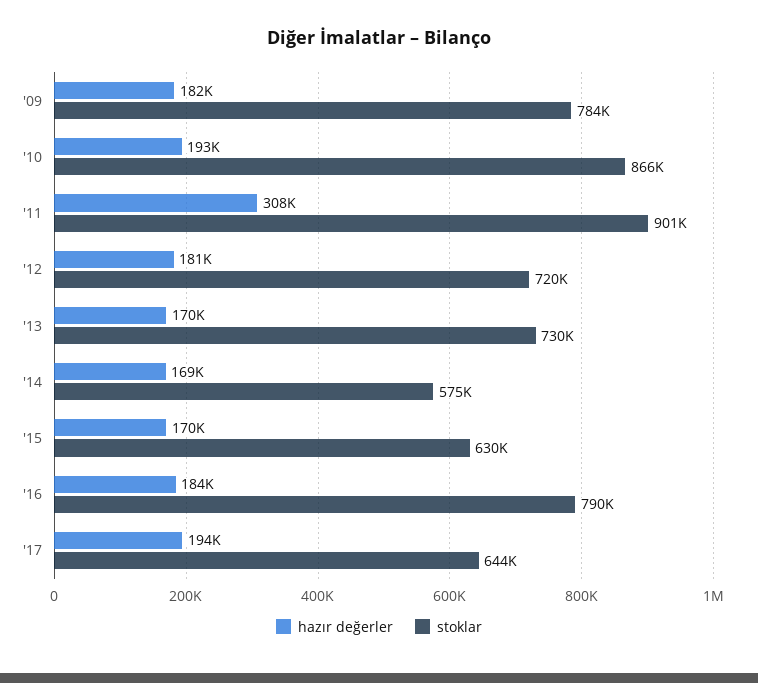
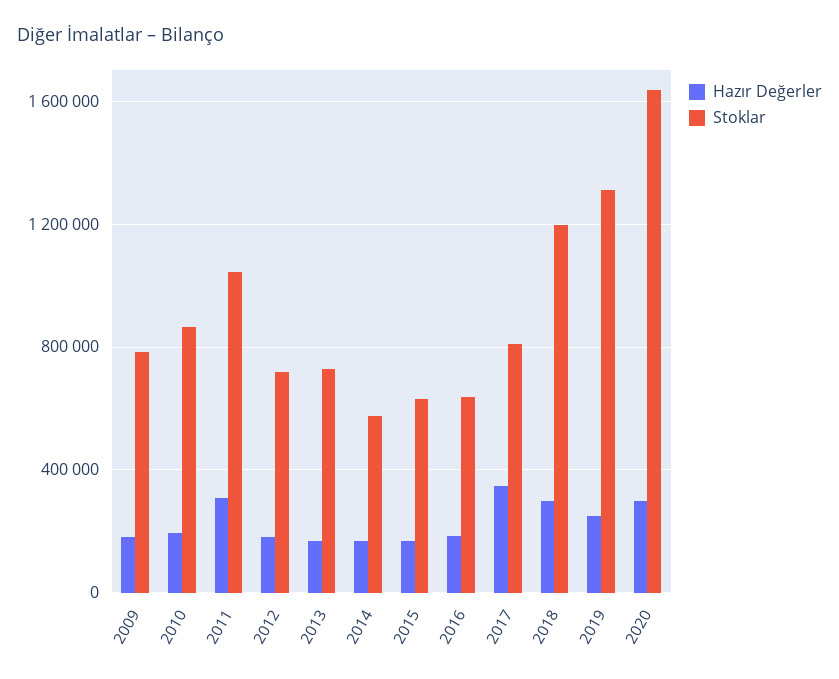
stoklar, '11: 901000 -> 1050000
stoklar, '16: 790000 -> 650000
hazır değerler, '17: 194000 -> 350000
stoklar, '17: 644000 -> 800000
hazır değerler, 2018: none -> 300000
stoklar, 2018: none -> 1200000
hazır değerler, 2019: none -> 250000
stoklar, 2019: none -> 1300000
hazır değerler, 2020: none -> 300000
stoklar, 2020: none -> 1650000

